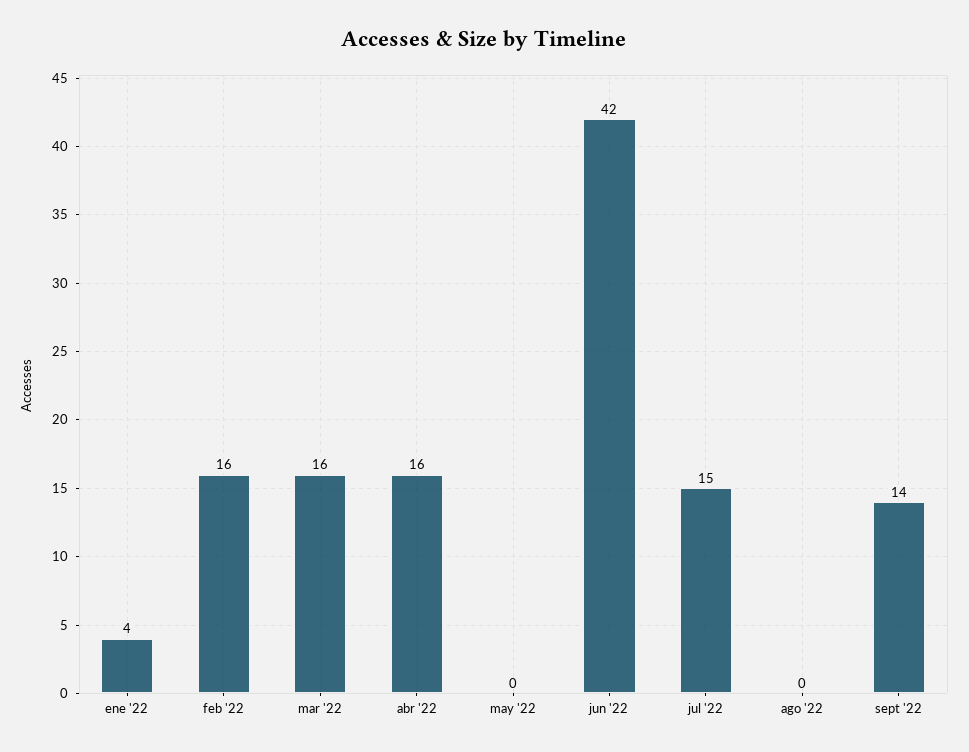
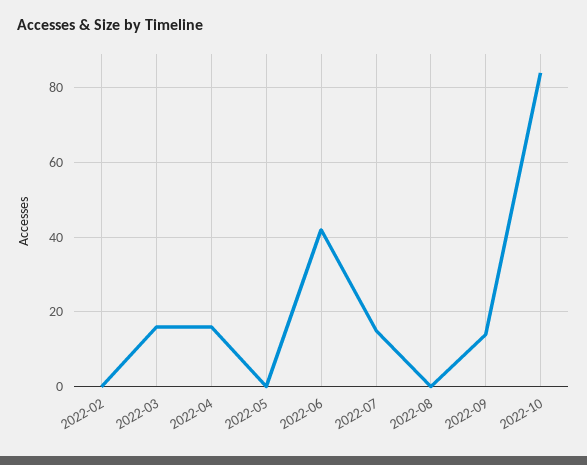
ene '22: 4 -> none
feb '22: 16 -> 0
2022-10: none -> 85

